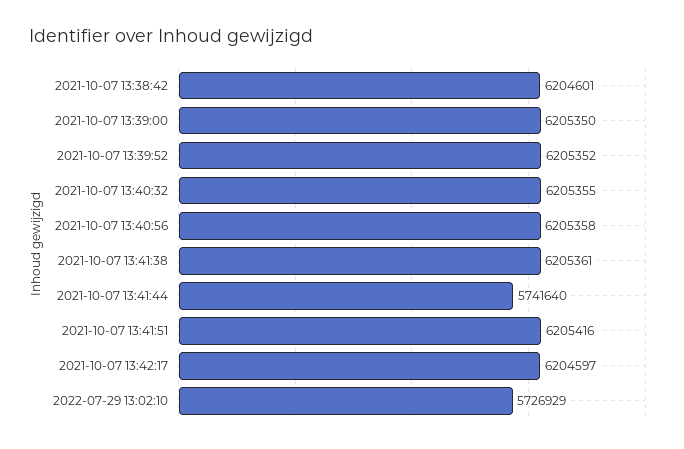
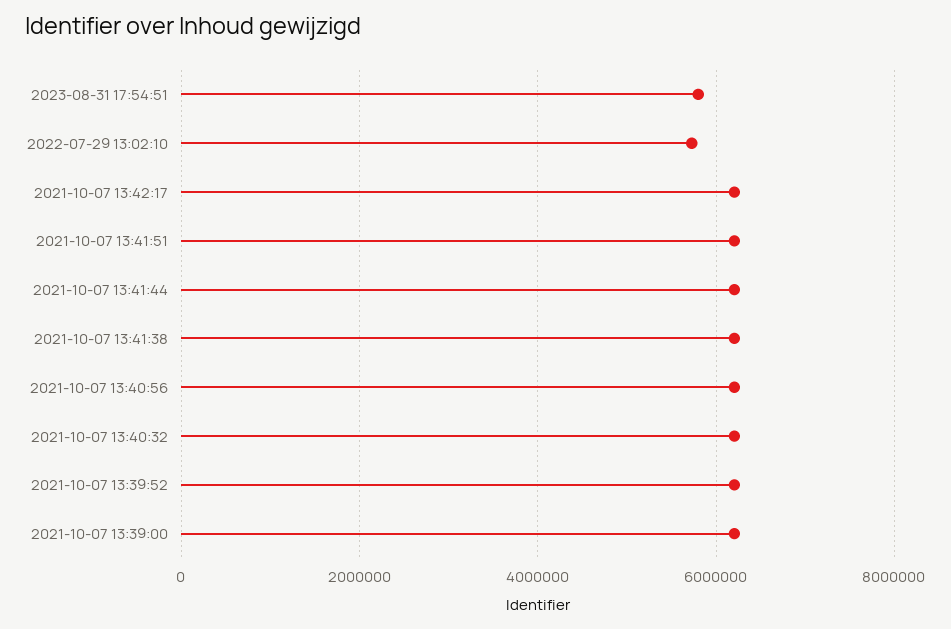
2021-10-07 13:38:42: 6204601 -> none
2021-10-07 13:41:44: 5741640 -> 6200000
2023-08-31 17:54:51: none -> 5800000

